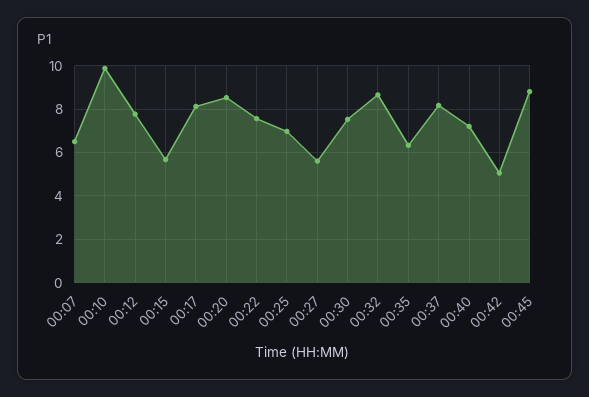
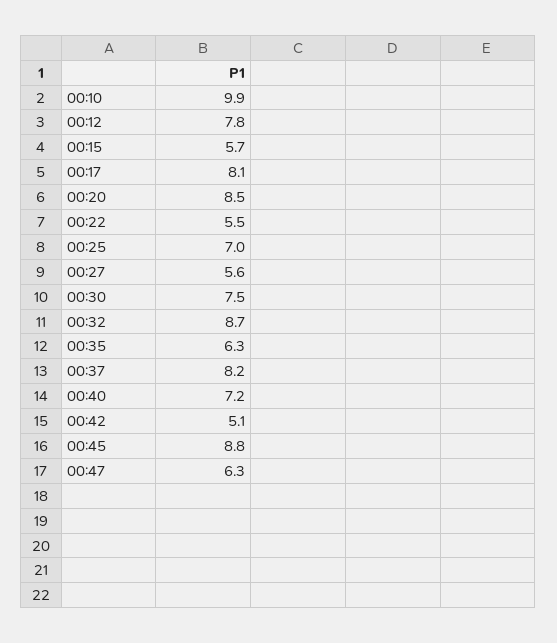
00:07: 6.5 -> none
00:22: 7.5 -> 5.5
00:47: none -> 6.3

